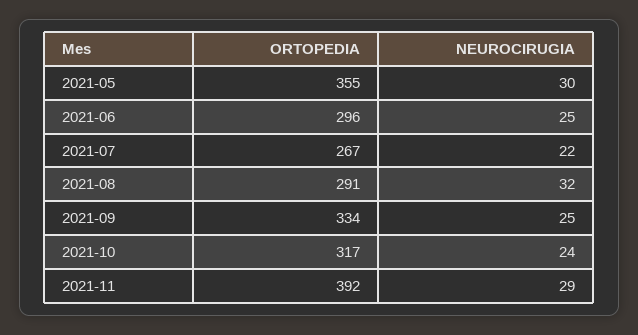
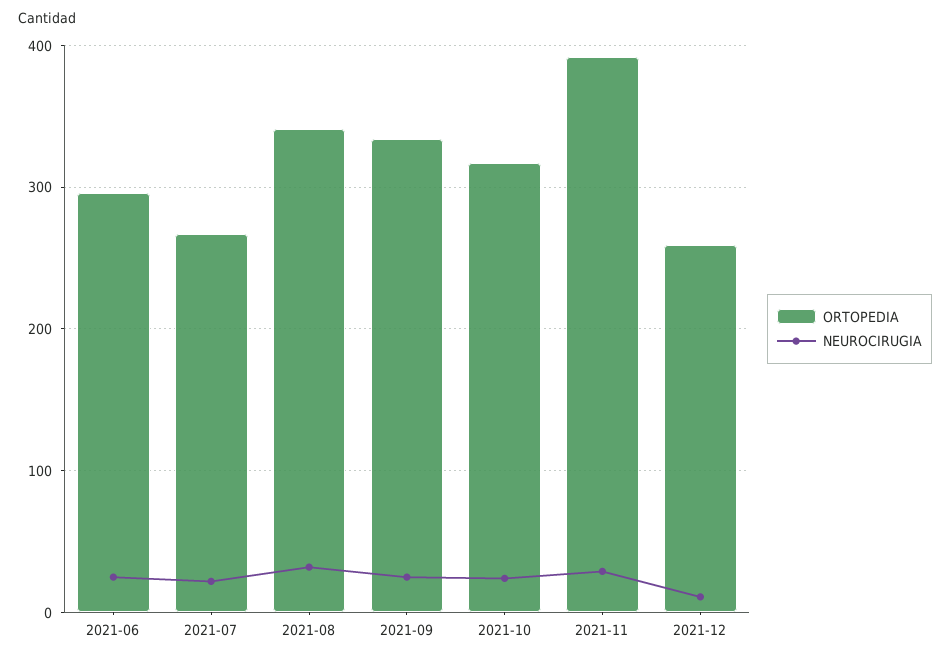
ORTOPEDIA, 2021-05: 355 -> none
NEUROCIRUGIA, 2021-05: 30 -> none
ORTOPEDIA, 2021-08: 291 -> 340
ORTOPEDIA, 2021-12: none -> 260
NEUROCIRUGIA, 2021-12: none -> 10

